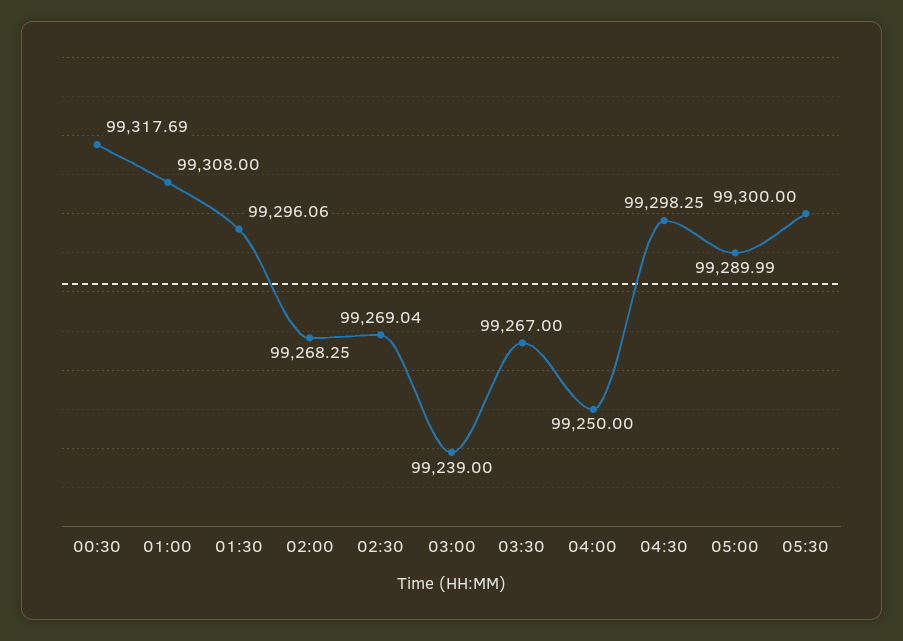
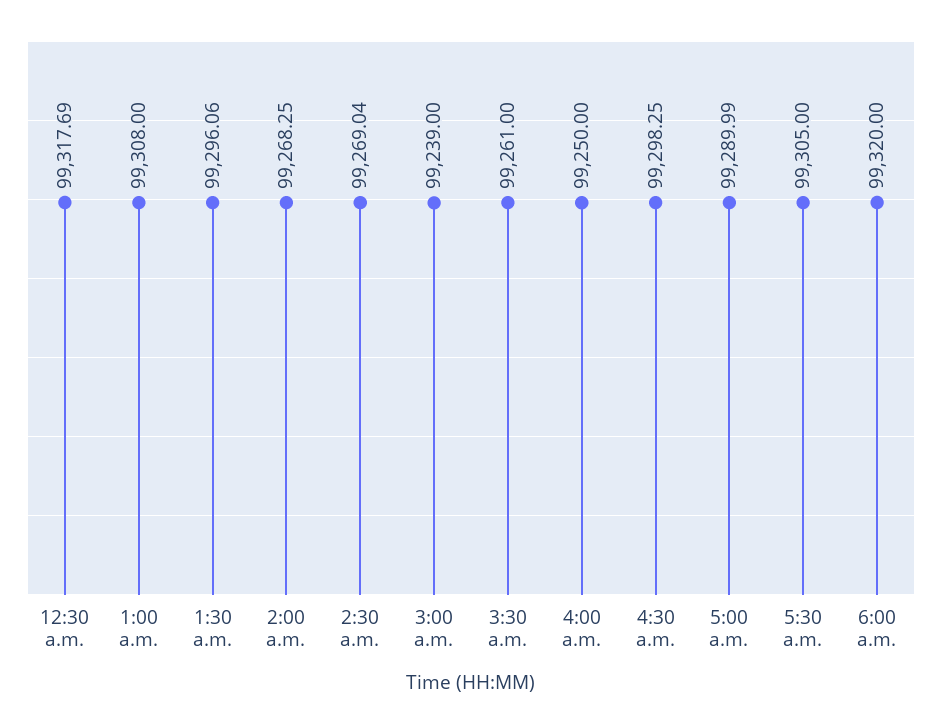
03:30: 99267 -> 99261
05:30: 99300 -> 99305
6:00 a.m.: none -> 99320

